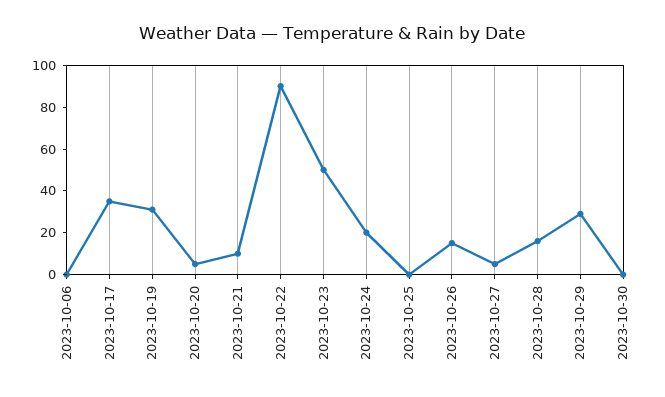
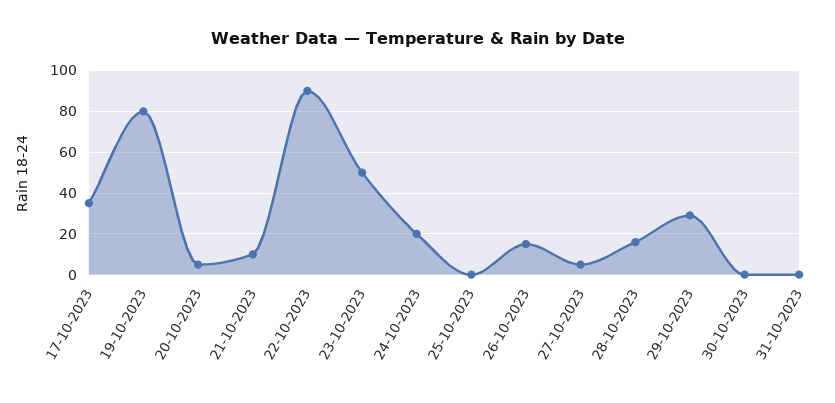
2023-10-06: 0 -> none
2023-10-19: 30 -> 80
31-10-2023: none -> 0

